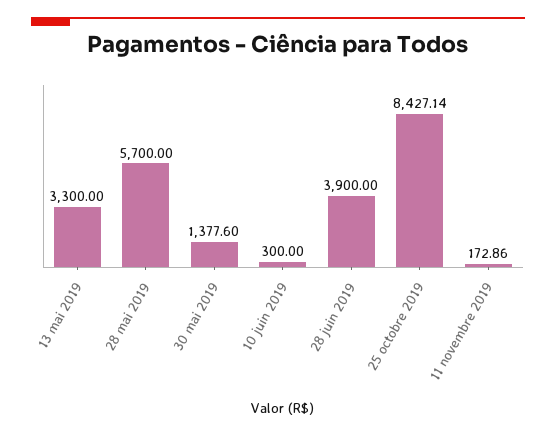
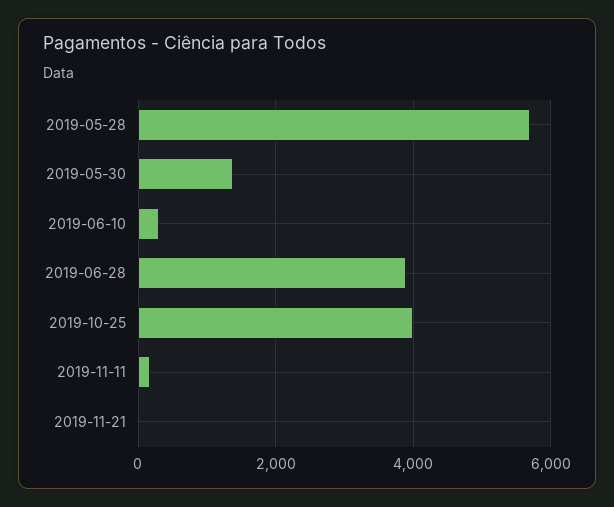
13 mai 2019: 3300 -> none
25 octobre 2019: 8427.14 -> 4000
2019-11-21: none -> 0

